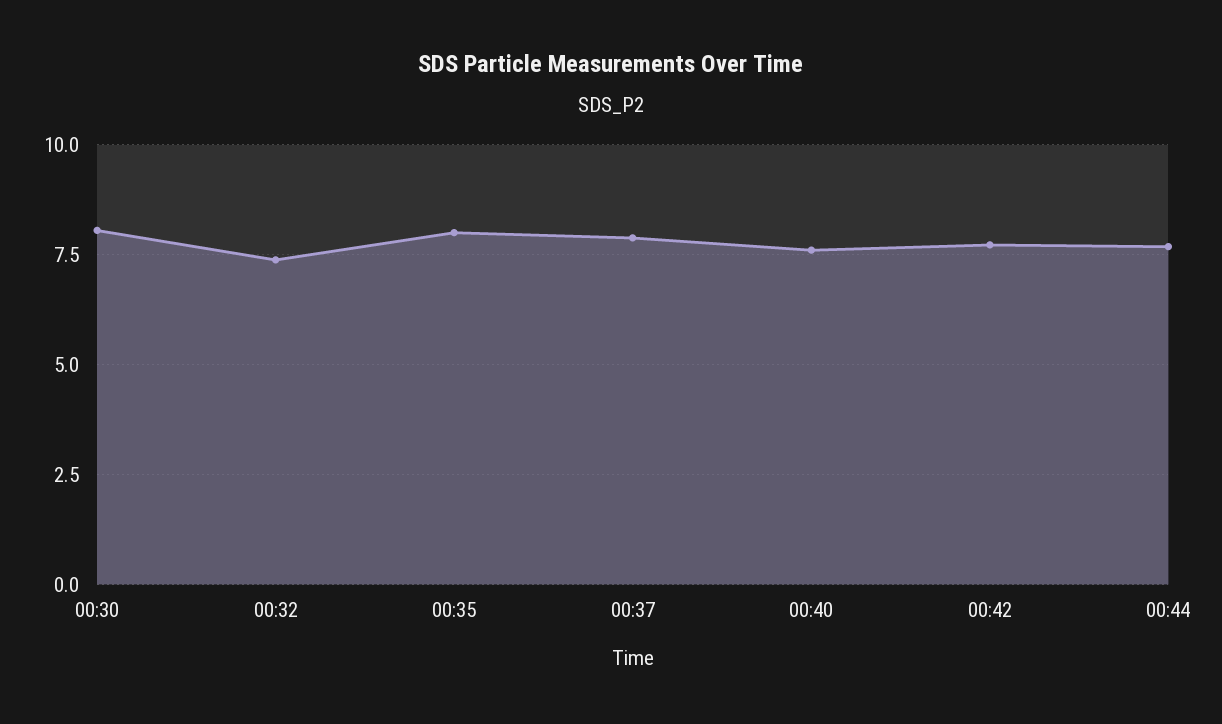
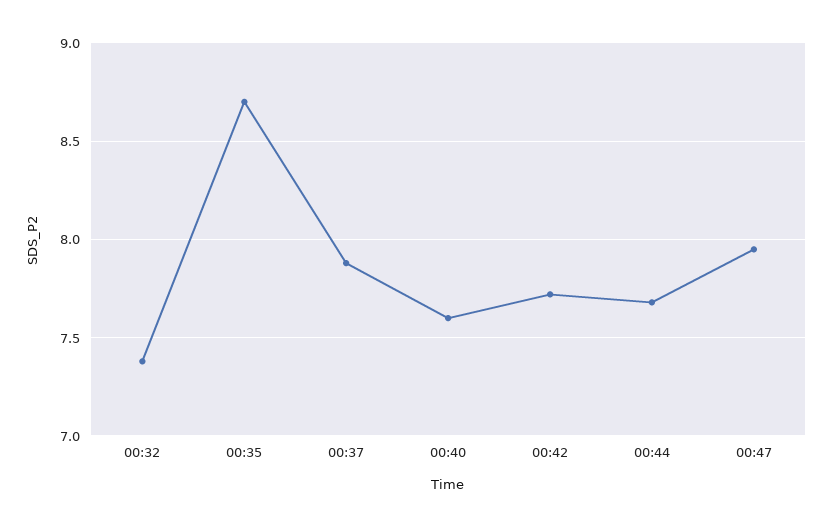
00:30: 8 -> none
00:35: 8 -> 8.7
00:47: none -> 7.95

